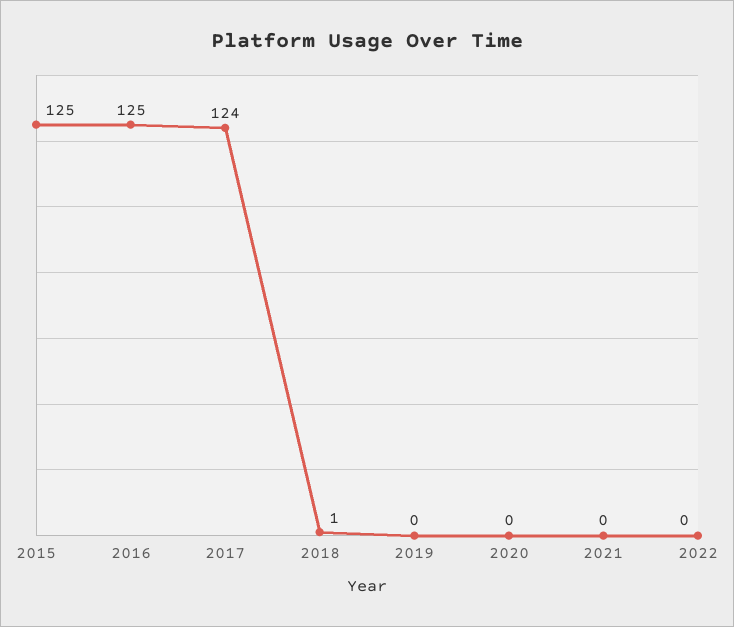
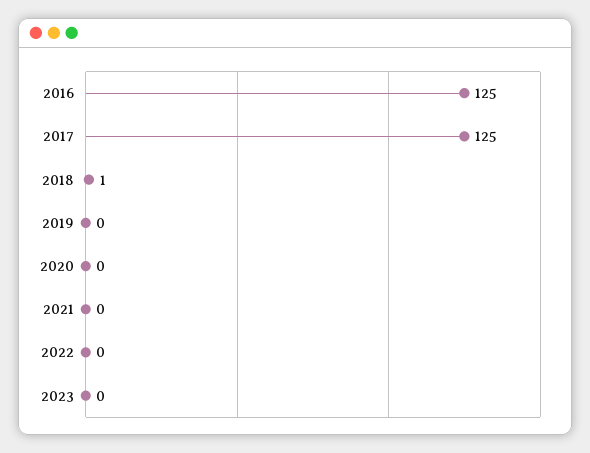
2015: 125 -> none
2017: 124 -> 125
2023: none -> 0

